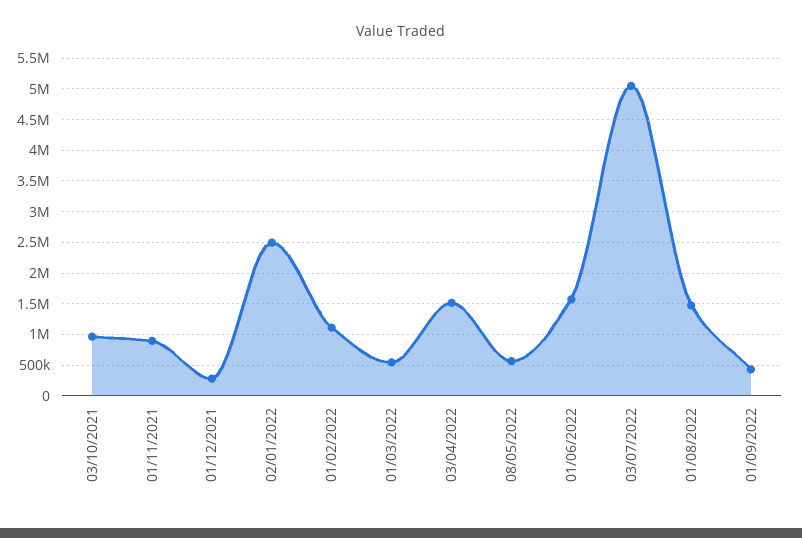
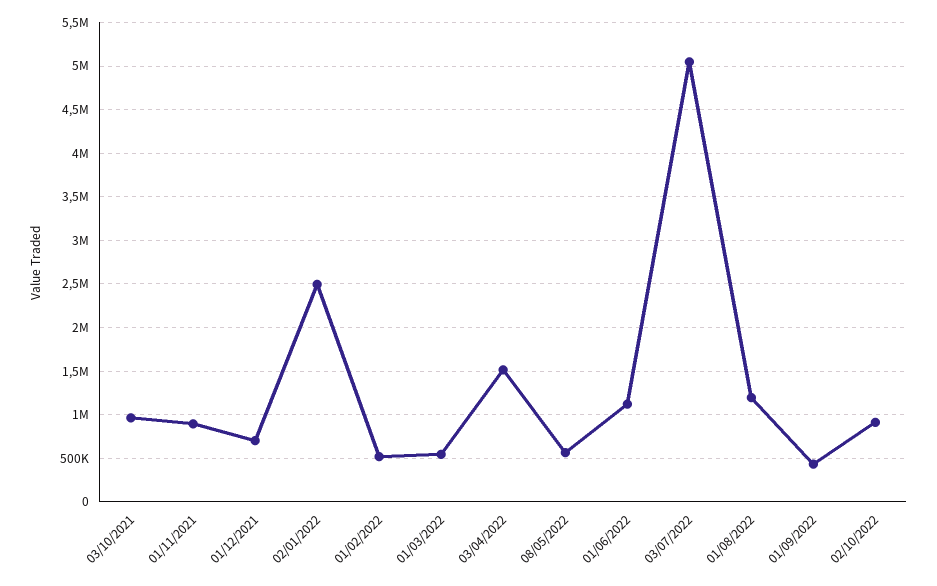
01/12/2021: 300000 -> 700000
01/02/2022: 1100000 -> 500000
01/06/2022: 1600000 -> 1100000
01/08/2022: 1500000 -> 1200000
02/10/2022: none -> 900000

